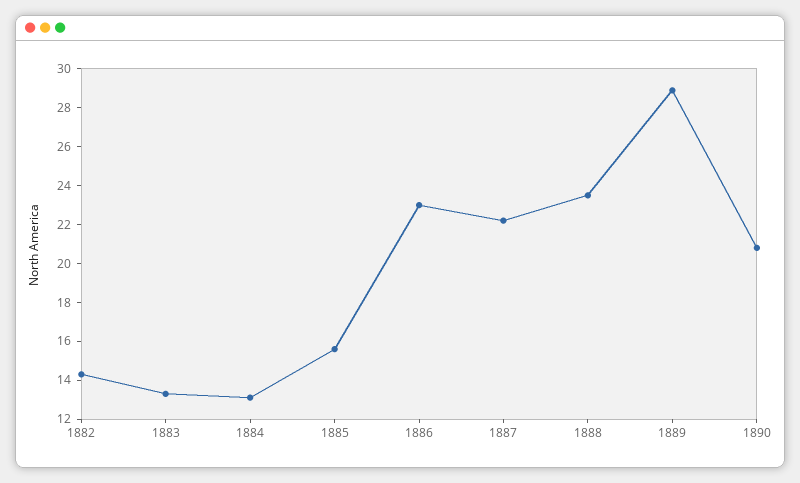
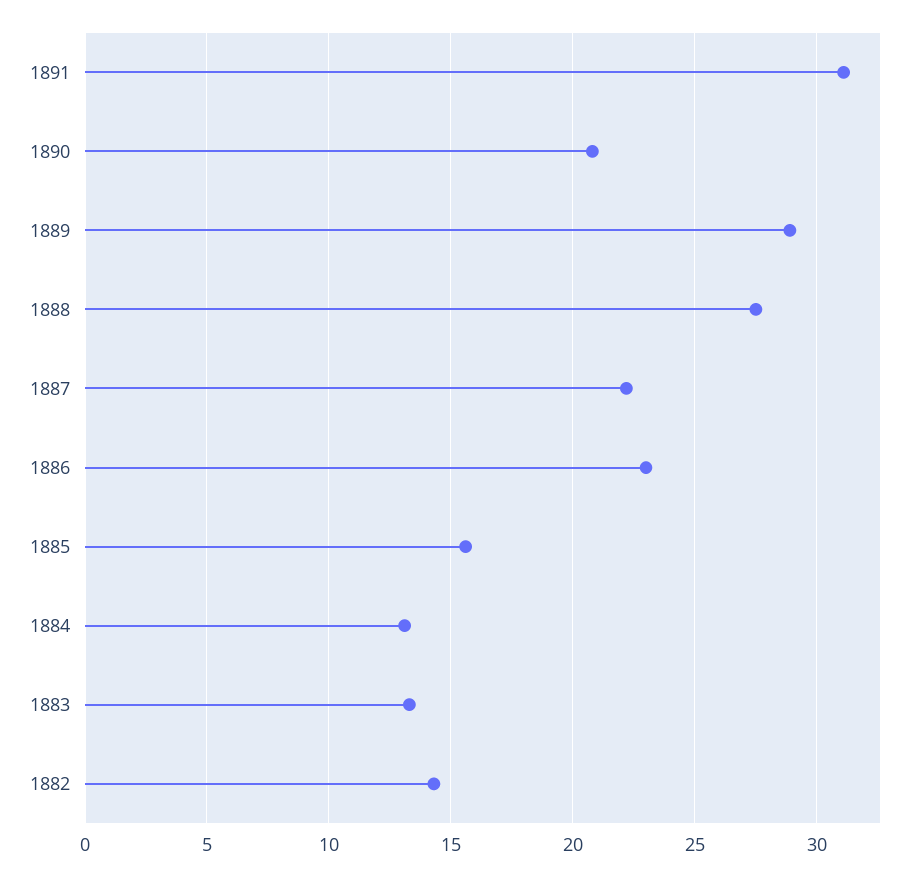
1888: 23.5 -> 27.5
1891: none -> 31

